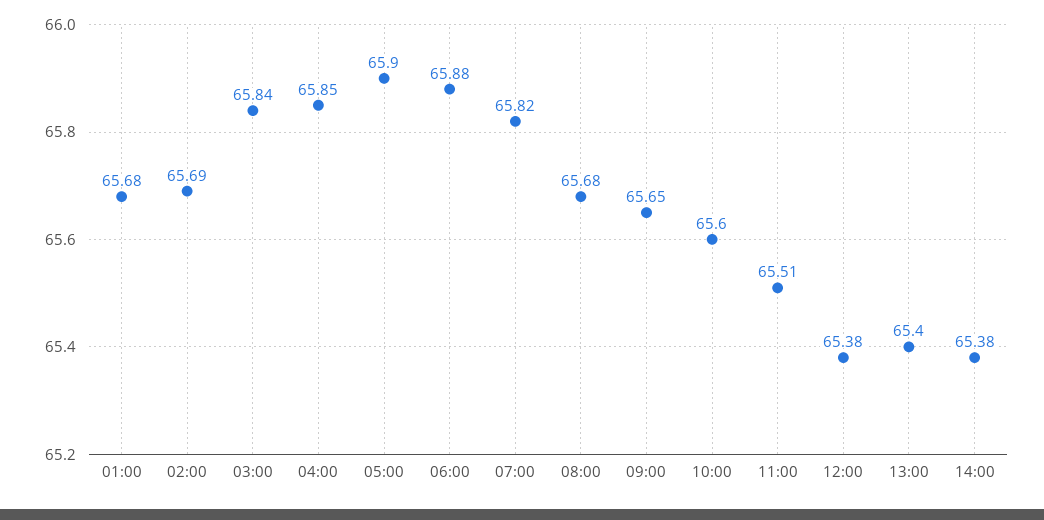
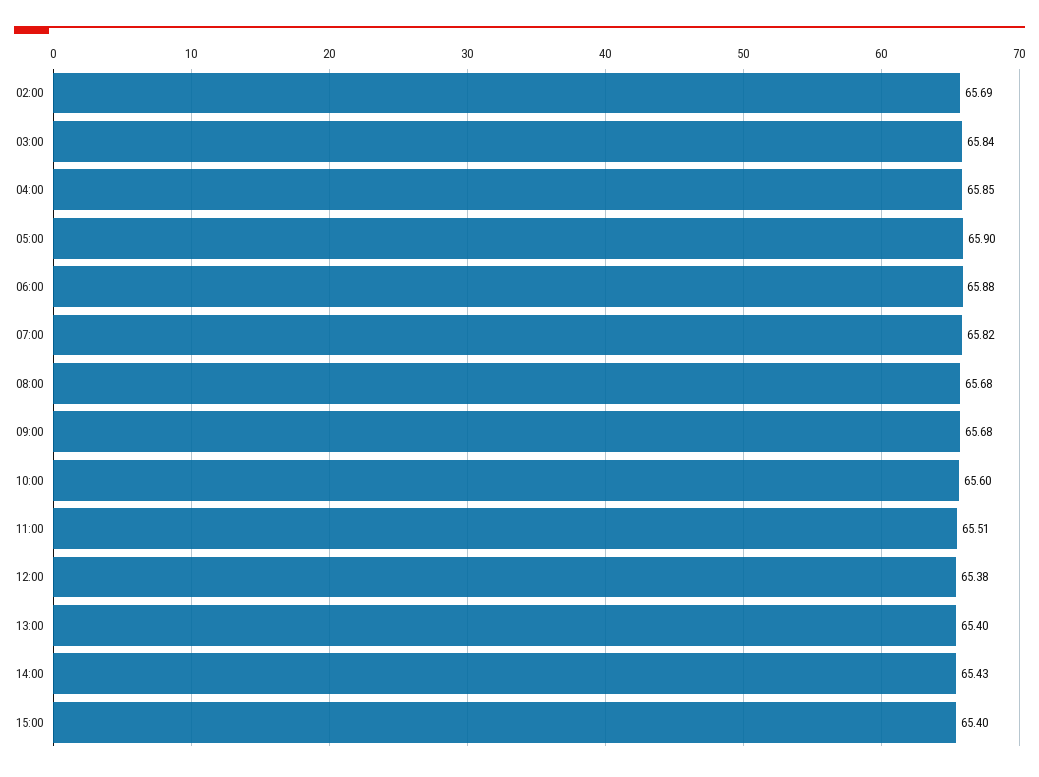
01:00: 65.68 -> none
09:00: 65.65 -> 65.68
14:00: 65.38 -> 65.43
15:00: none -> 65.4

